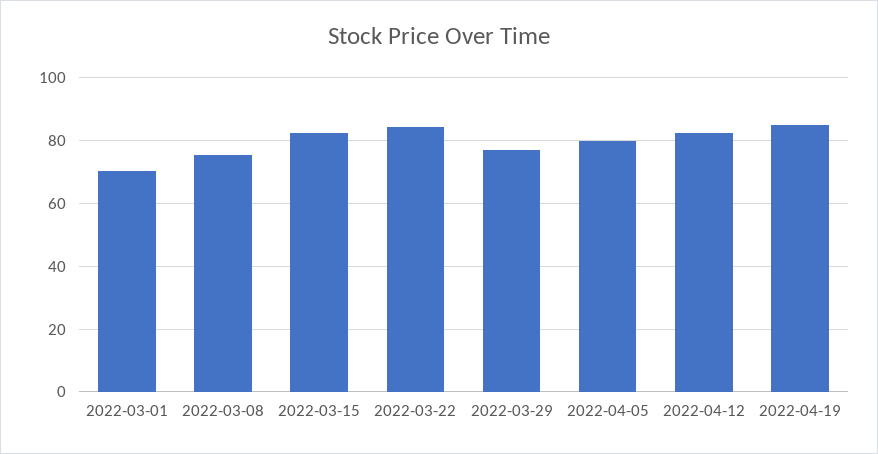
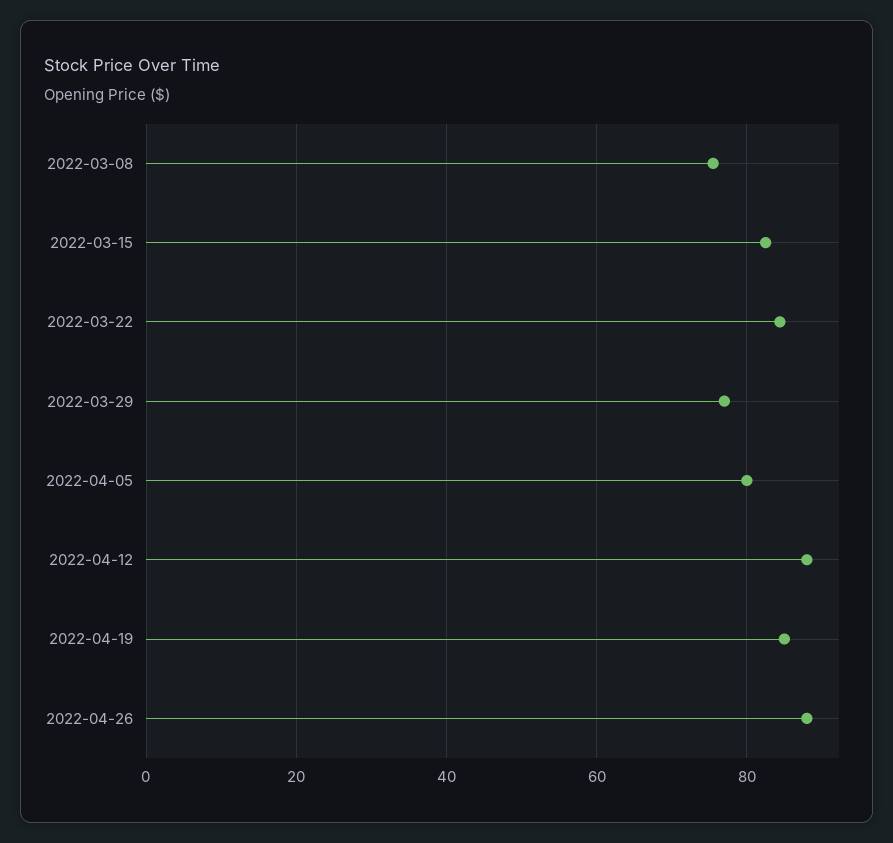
2022-03-01: 70 -> none
2022-04-12: 82 -> 88
2022-04-26: none -> 88

